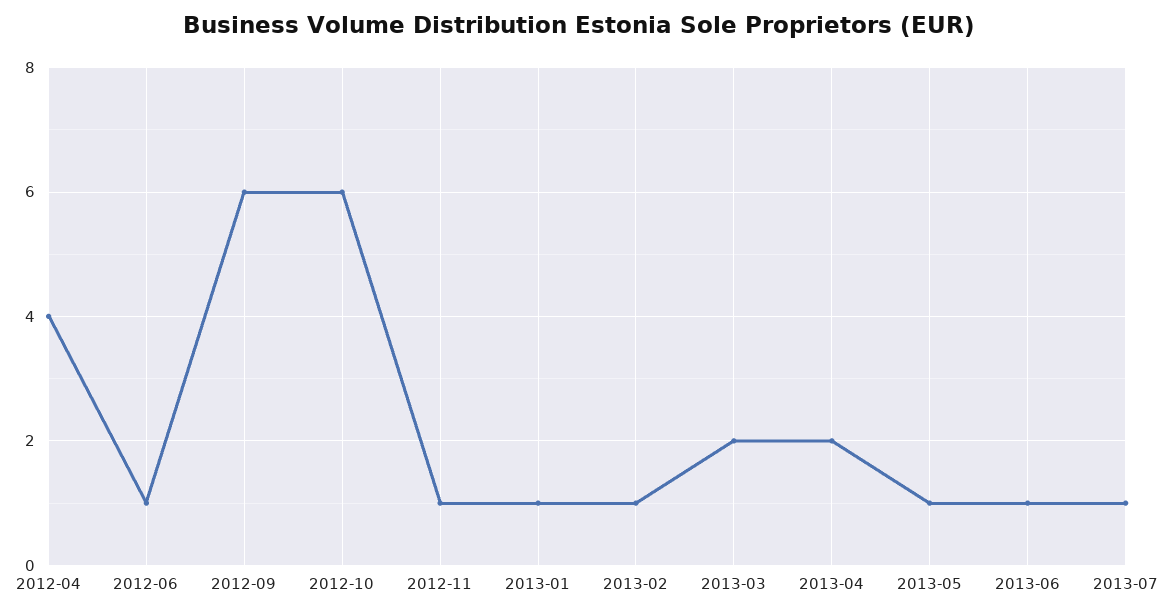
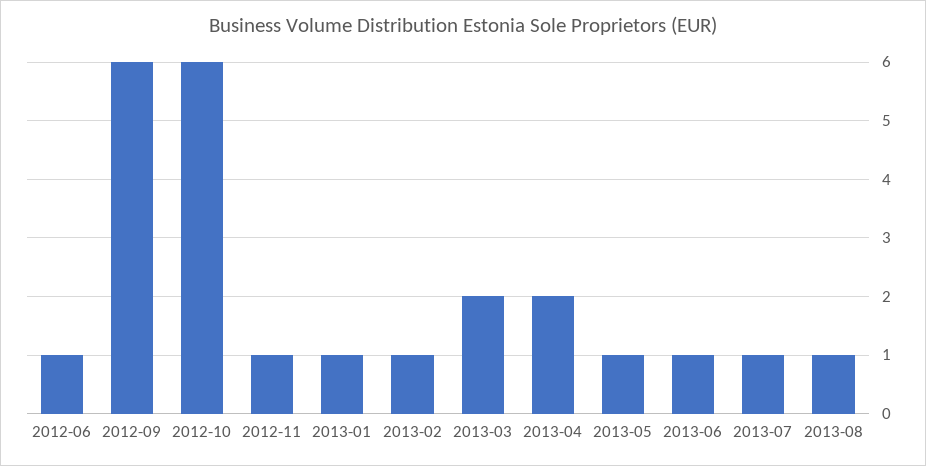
2012-04: 4 -> none
2013-08: none -> 1

